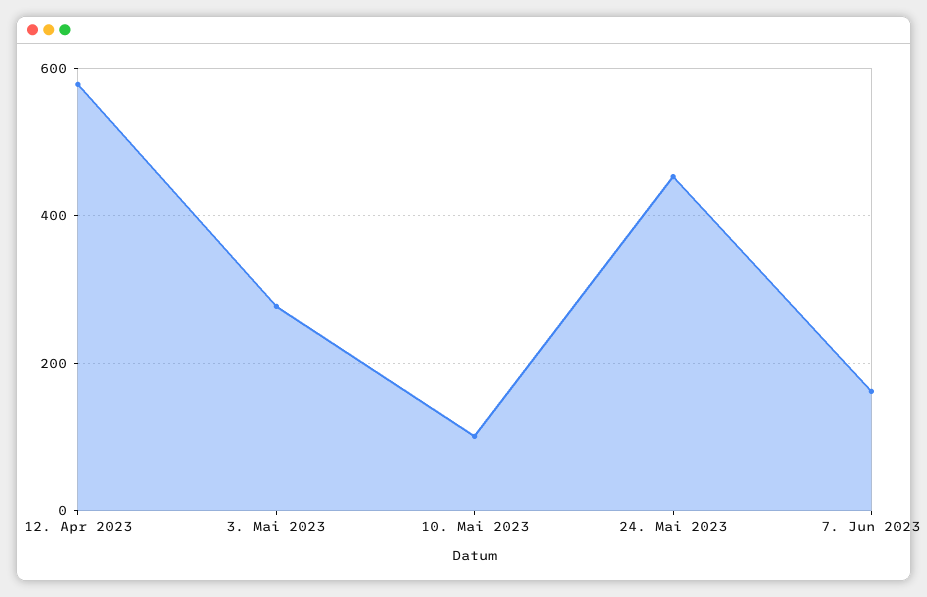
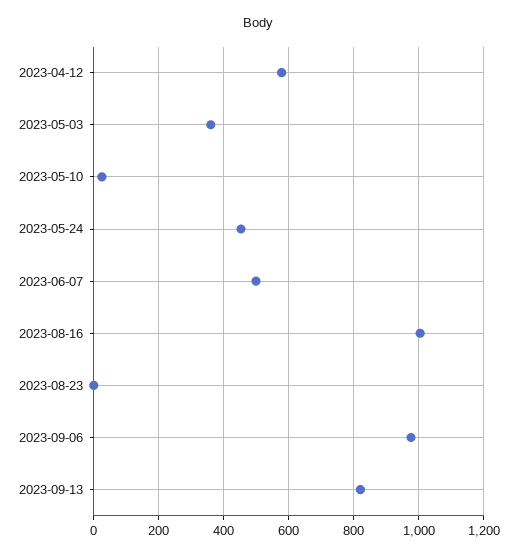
3. Mai 2023: 280 -> 360
10. Mai 2023: 100 -> 20
7. Jun 2023: 160 -> 500
2023-08-16: none -> 1000
2023-08-23: none -> 0
2023-09-06: none -> 980
2023-09-13: none -> 820

